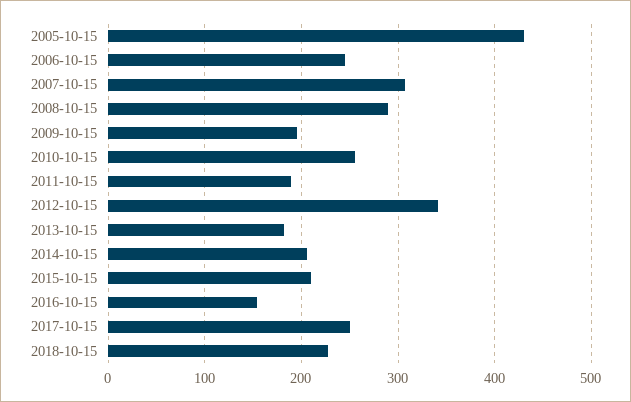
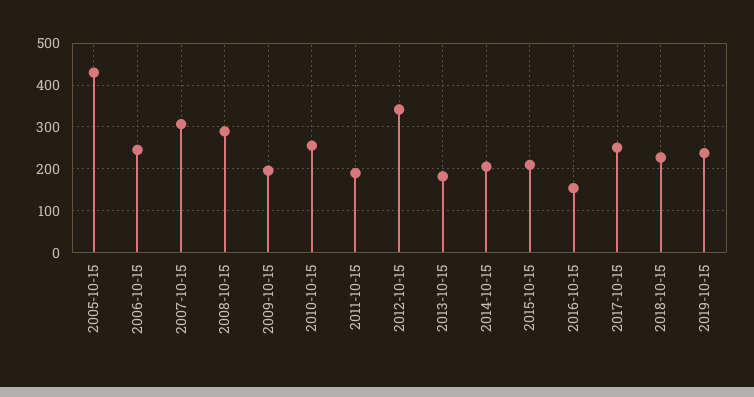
2019-10-15: none -> 240

